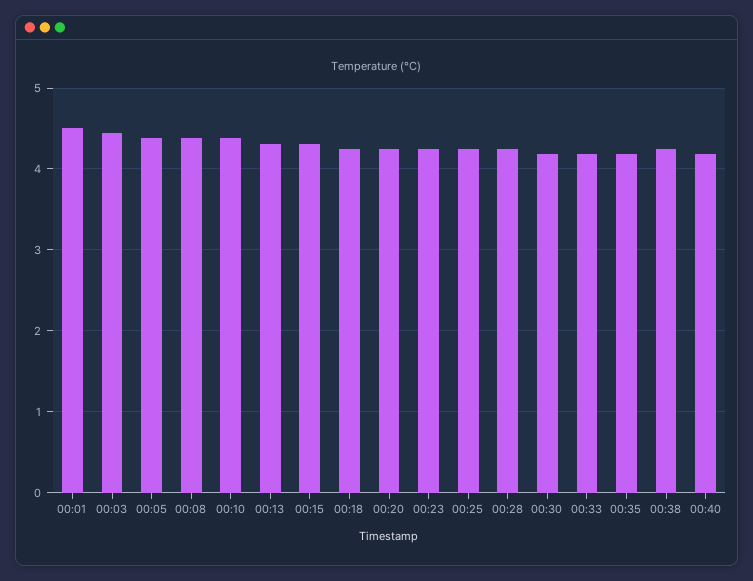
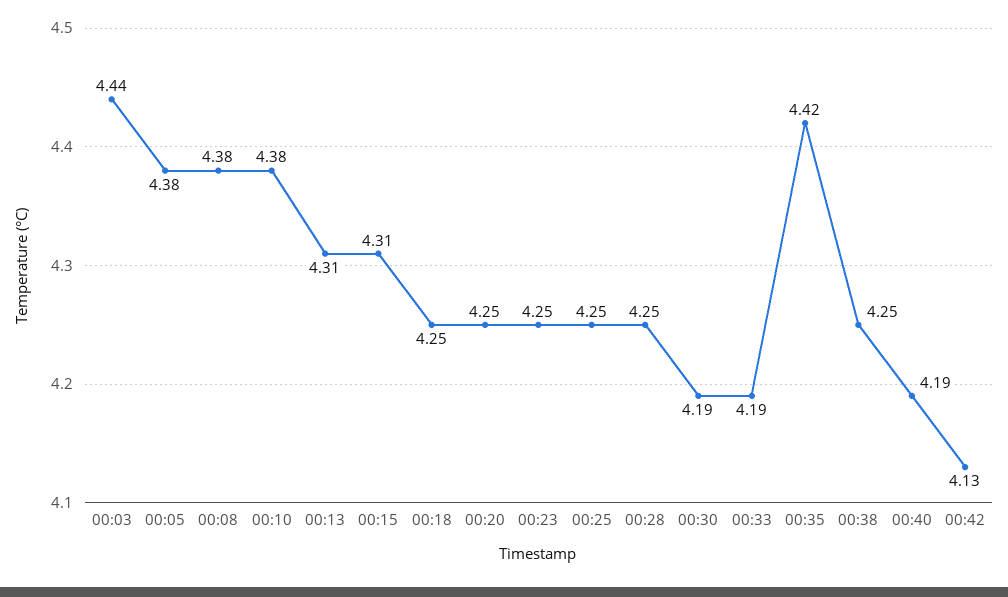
00:01: 4.5 -> none
00:35: 4.2 -> 4.42
00:42: none -> 4.13

